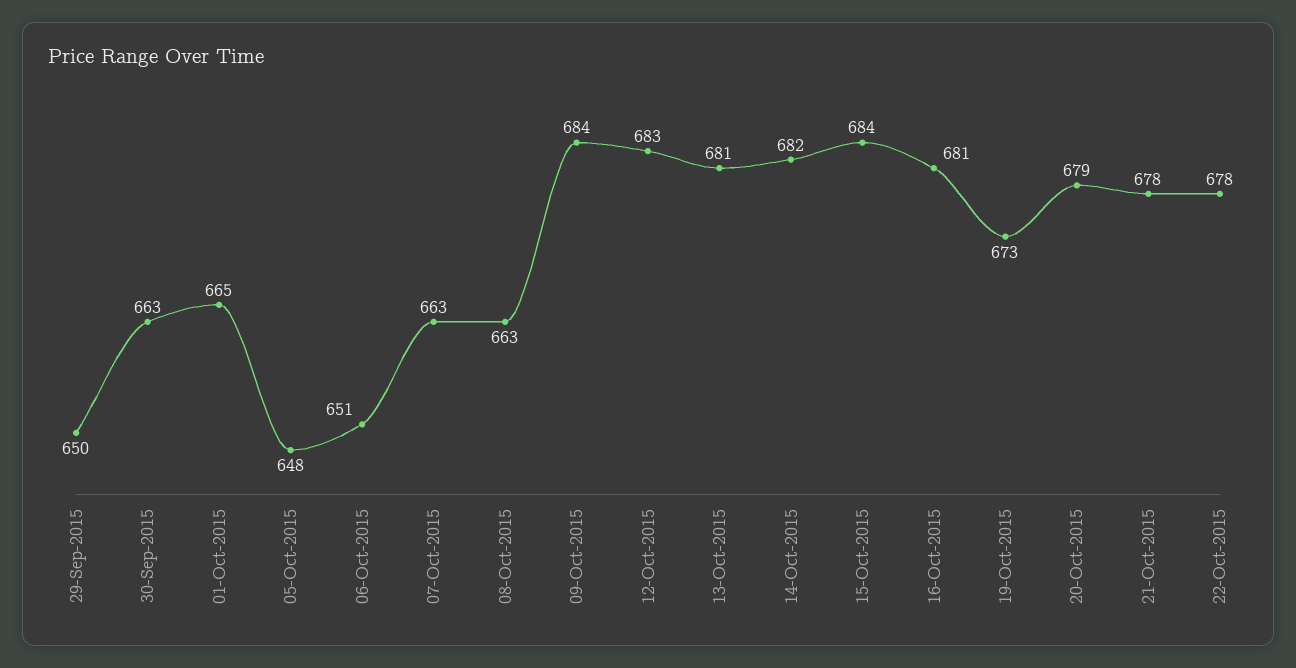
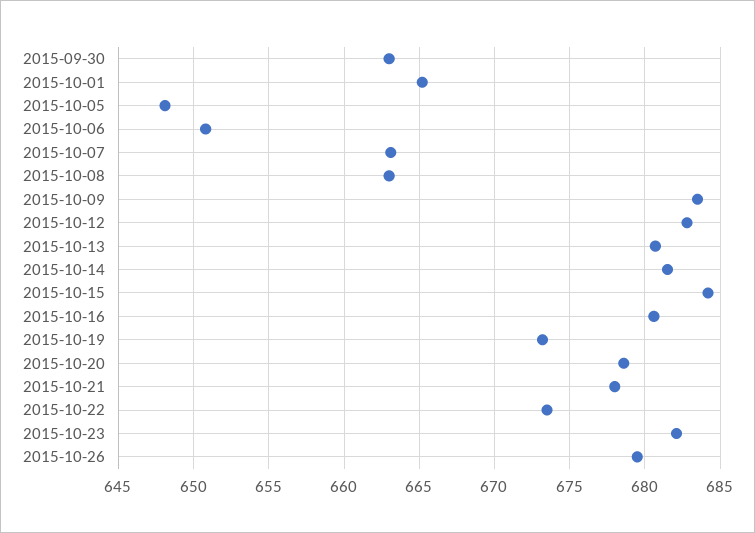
29-Sep-2015: 650 -> none
22-Oct-2015: 678 -> 673.5
2015-10-23: none -> 682
2015-10-26: none -> 679.5

